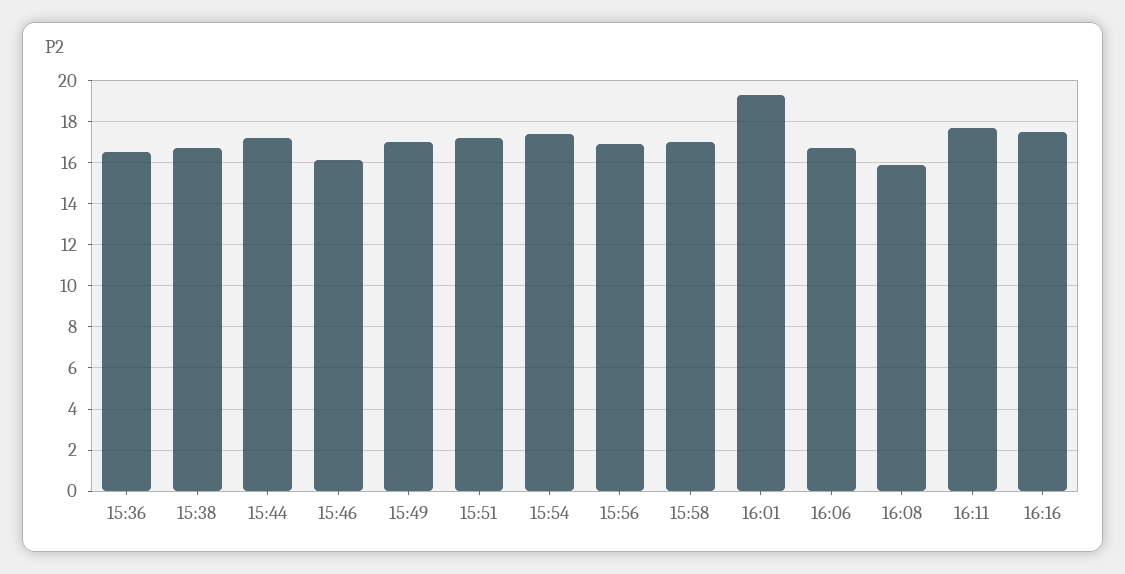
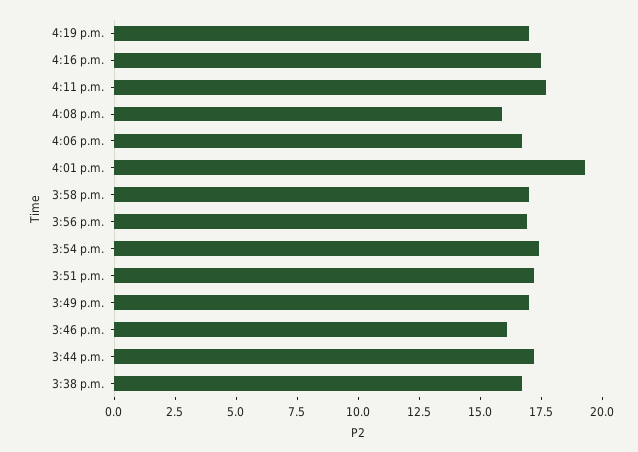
15:36: 16.5 -> none
4:19 p.m.: none -> 17

